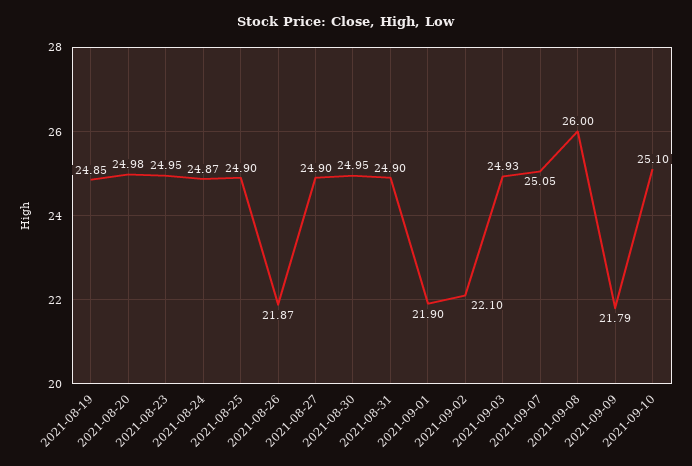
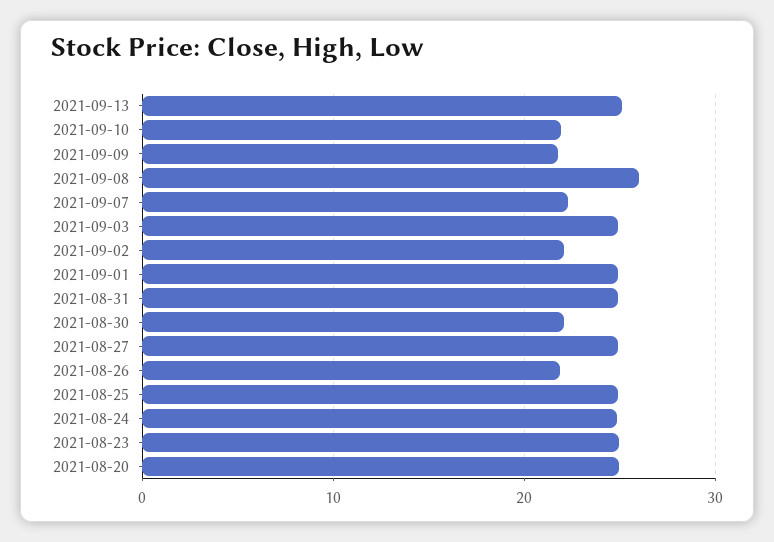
2021-08-19: 24.85 -> none
2021-08-30: 24.95 -> 22
2021-09-01: 21.9 -> 25
2021-09-07: 25.05 -> 22
2021-09-10: 25.1 -> 22
2021-09-13: none -> 25

